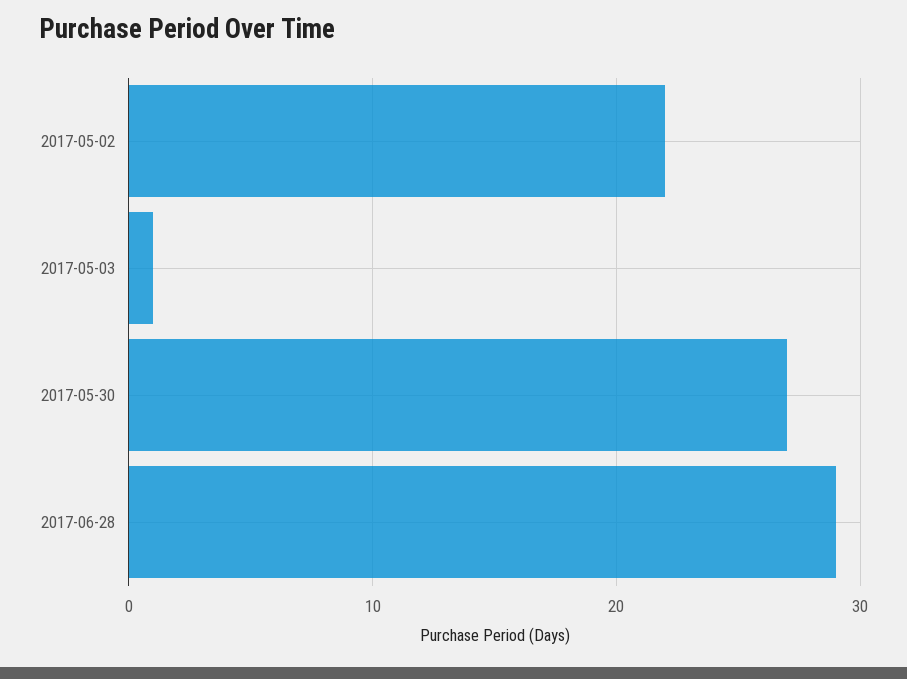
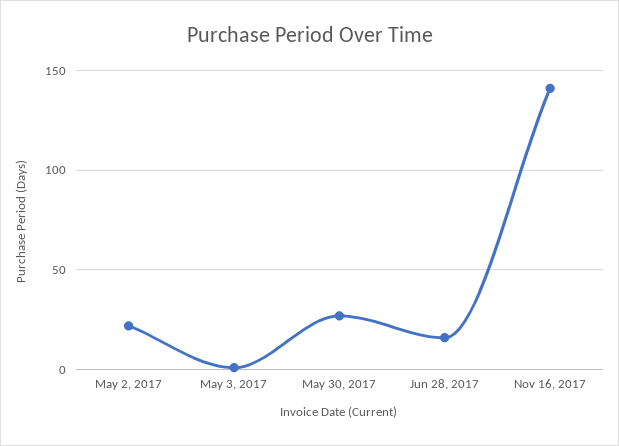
2017-06-28: 29 -> 15
Nov 16, 2017: none -> 140

